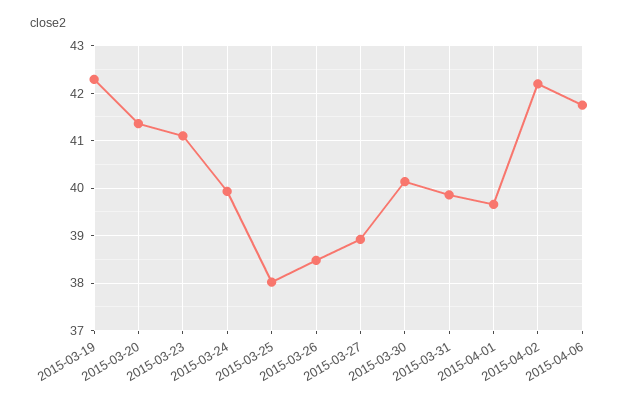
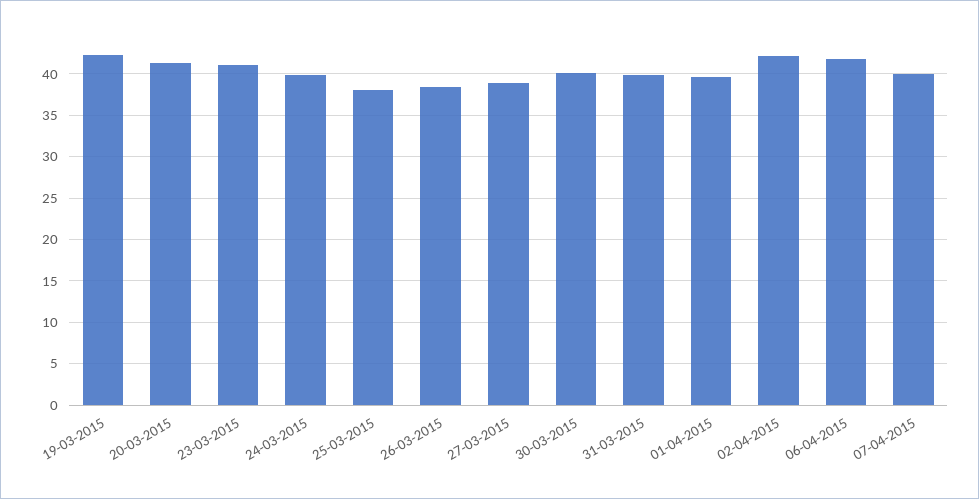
07-04-2015: none -> 40

